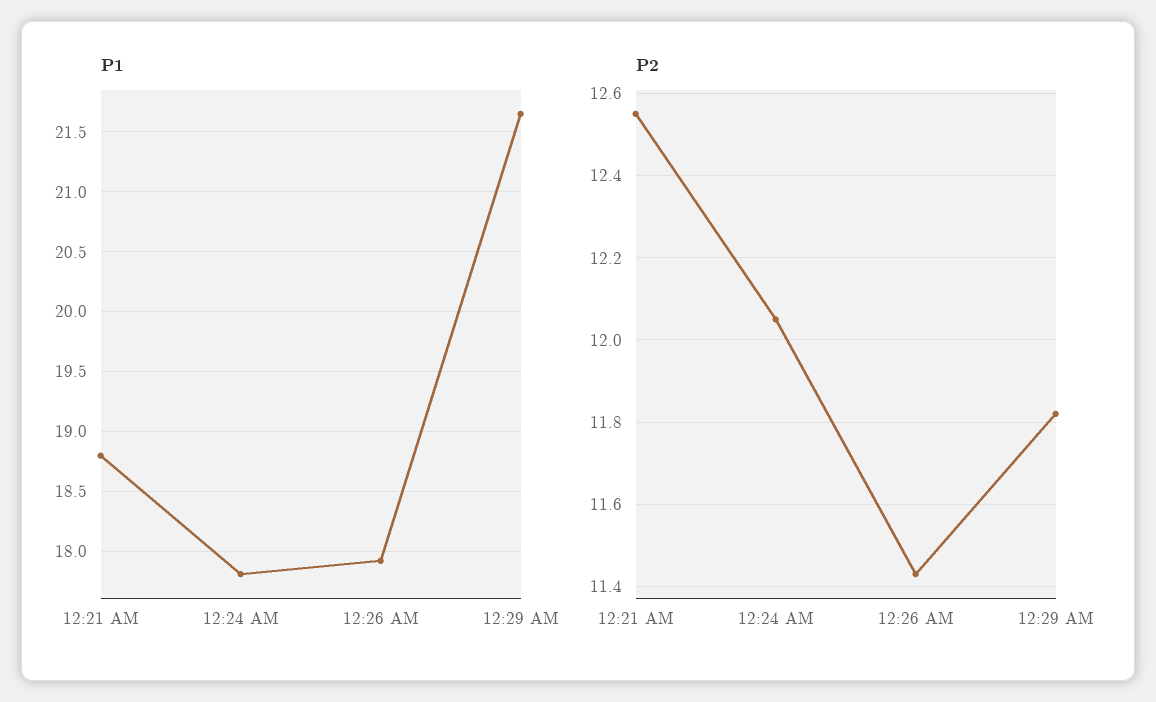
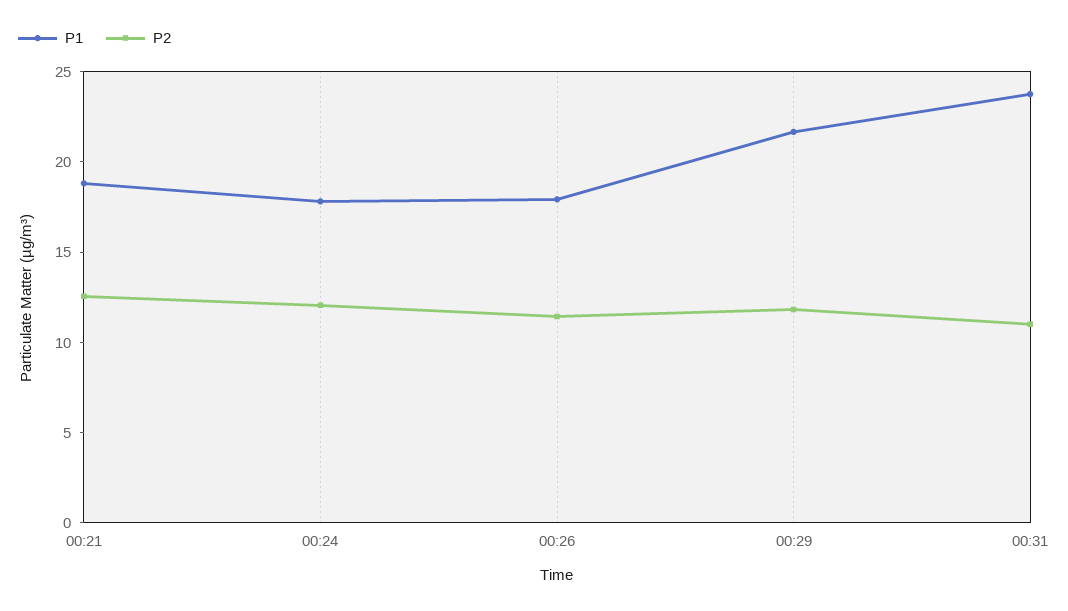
P1, 00:31: none -> 24
P2, 00:31: none -> 11

